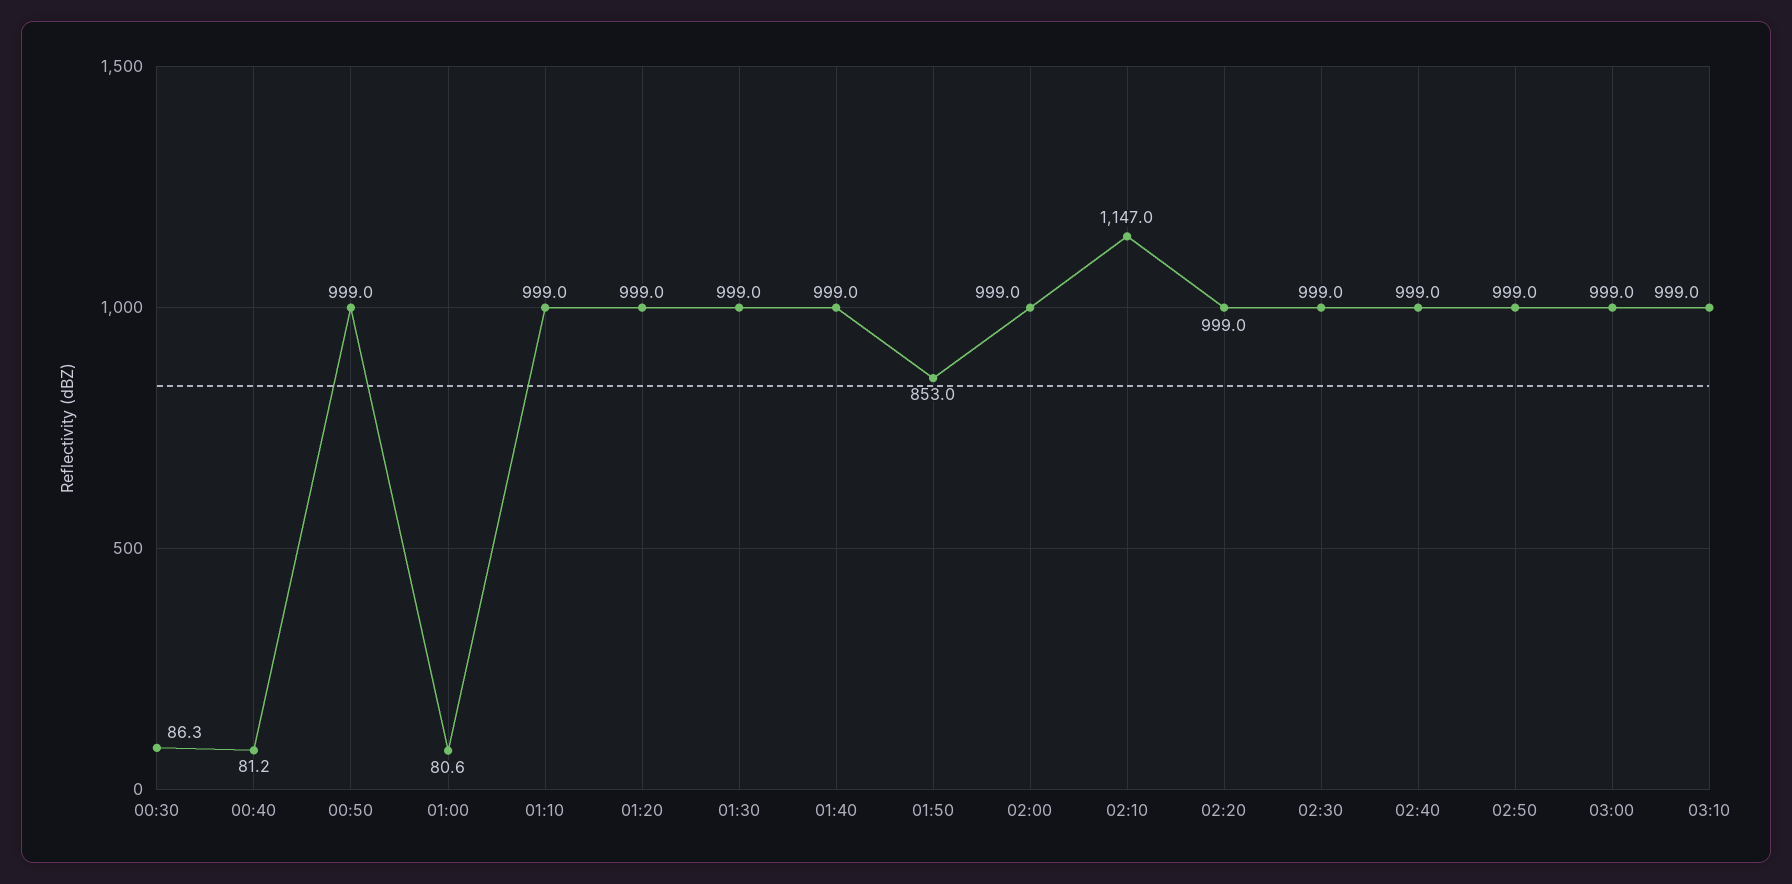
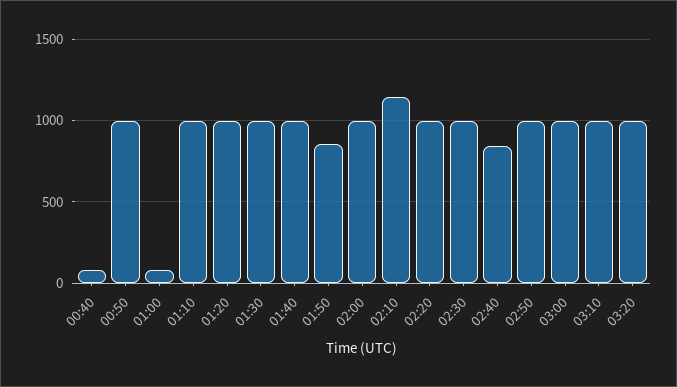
00:30: 86.3 -> none
02:40: 999 -> 850
03:20: none -> 1000

